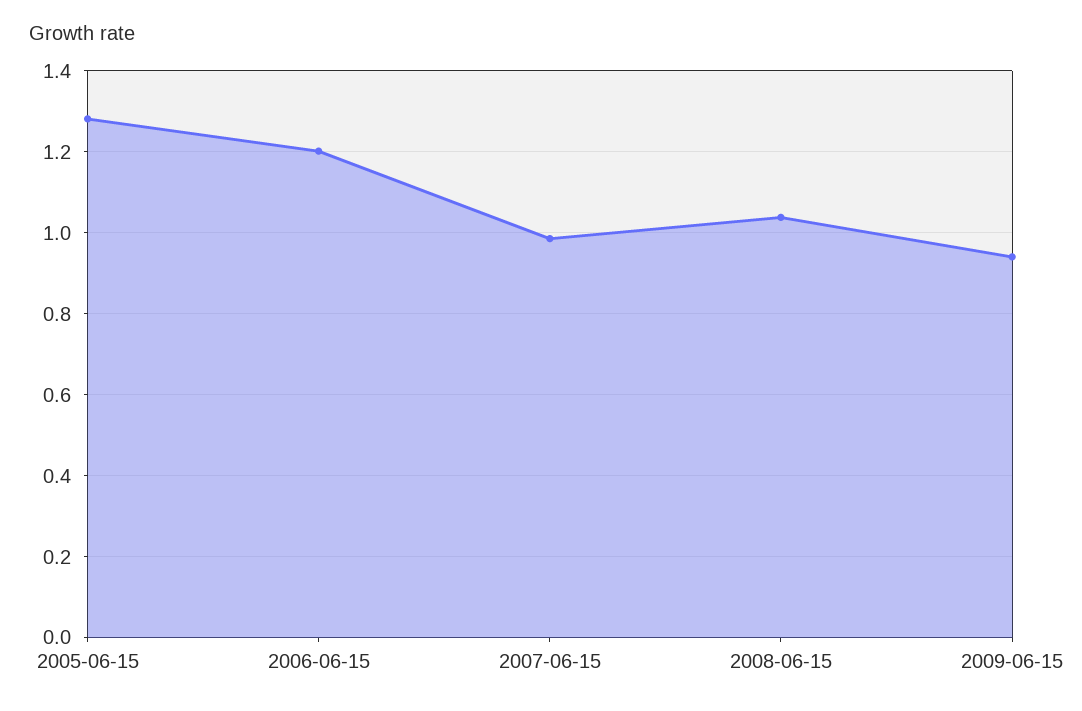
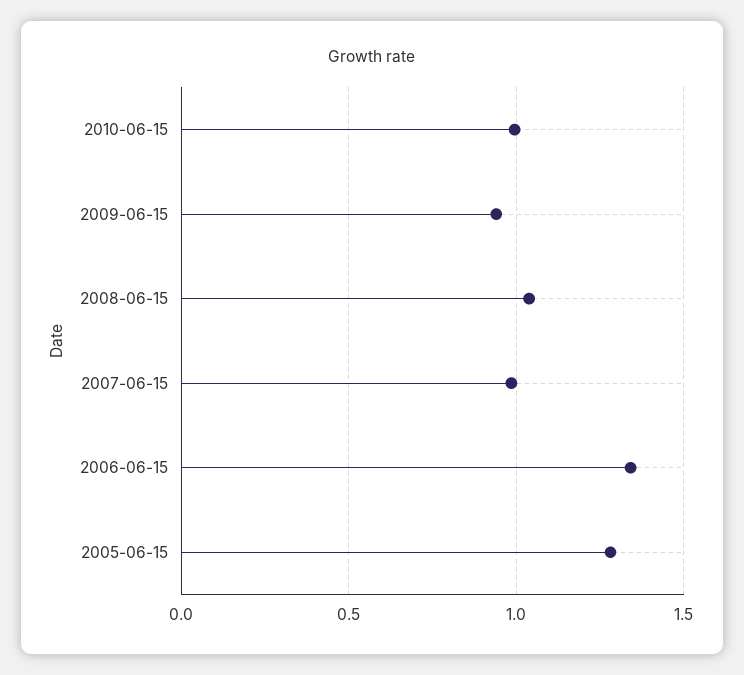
2006-06-15: 1.2 -> 1.35
2010-06-15: none -> 1

